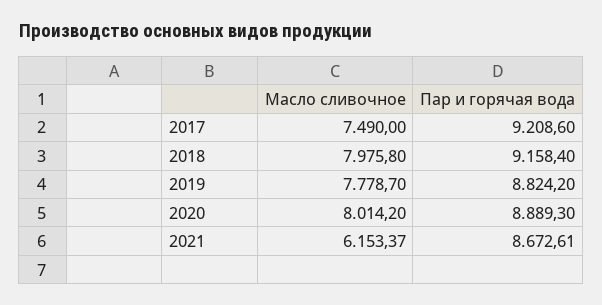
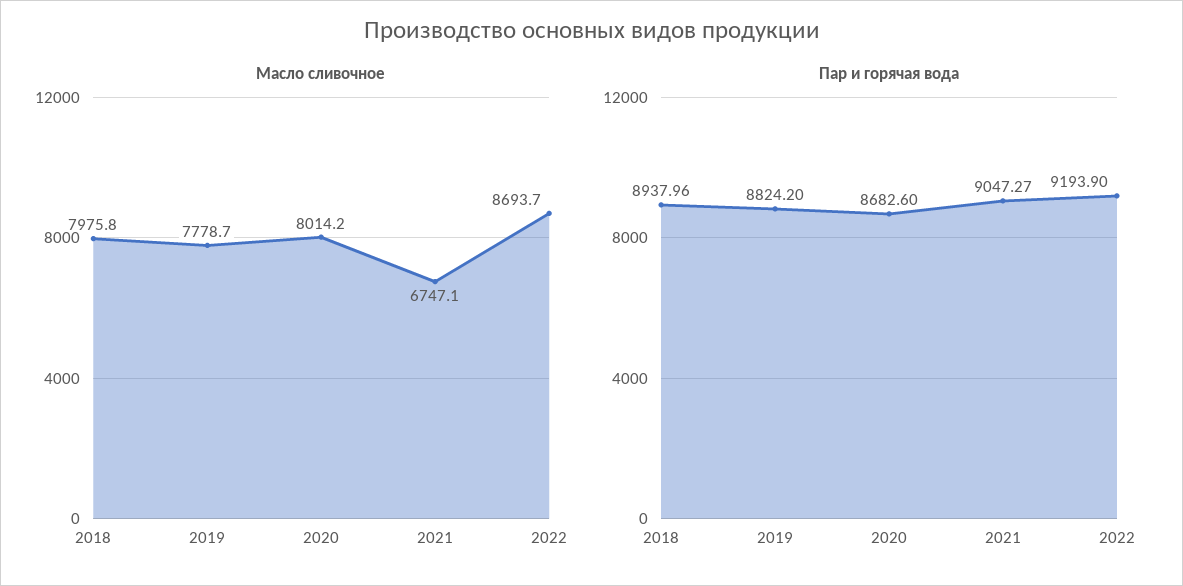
Масло сливочное, 2017: 7490 -> none
Пар и горячая вода, 2017: 9208.6 -> none
Пар и горячая вода, 2018: 9158.4 -> 8937.96
Пар и горячая вода, 2020: 8889.3 -> 8682.6
Масло сливочное, 2021: 6153.37 -> 6747.1
Пар и горячая вода, 2021: 8672.61 -> 9047.27
Масло сливочное, 2022: none -> 8693.7
Пар и горячая вода, 2022: none -> 9193.9

